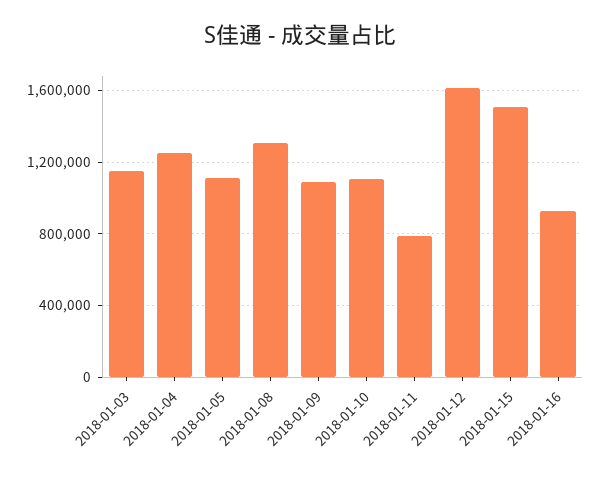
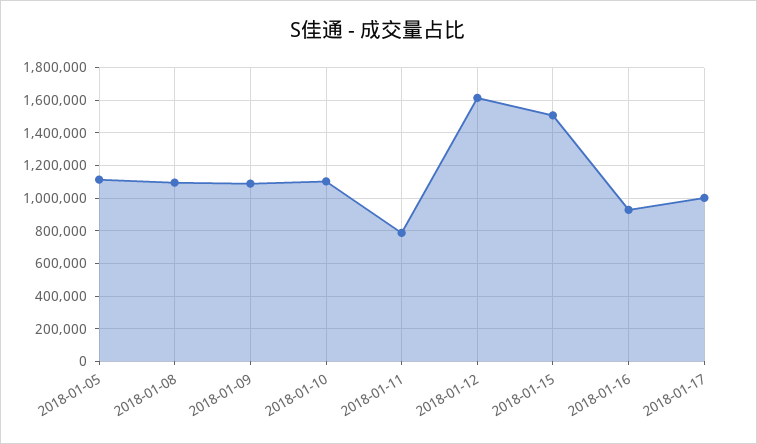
2018-01-03: 1150000 -> none
2018-01-04: 1250000 -> none
2018-01-08: 1300000 -> 1100000
2018-01-17: none -> 1000000

